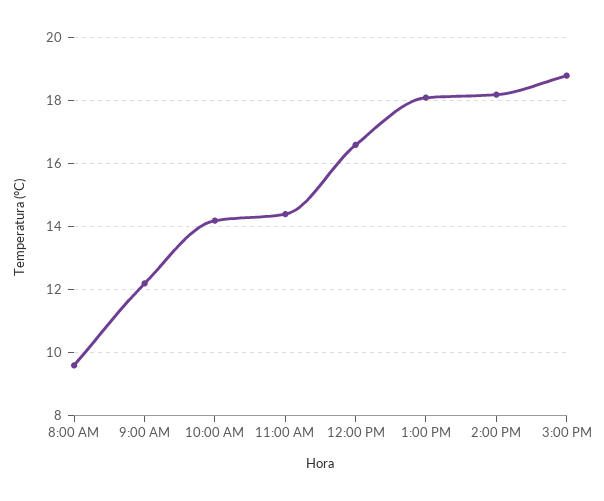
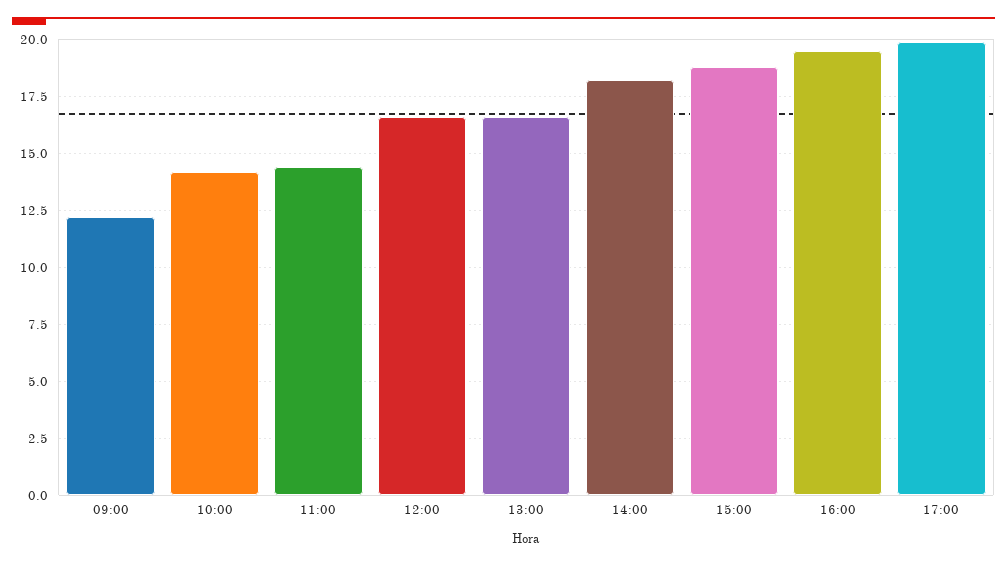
8:00 AM: 9.5 -> none
1:00 PM: 18 -> 16.5
16:00: none -> 19.5
17:00: none -> 20

